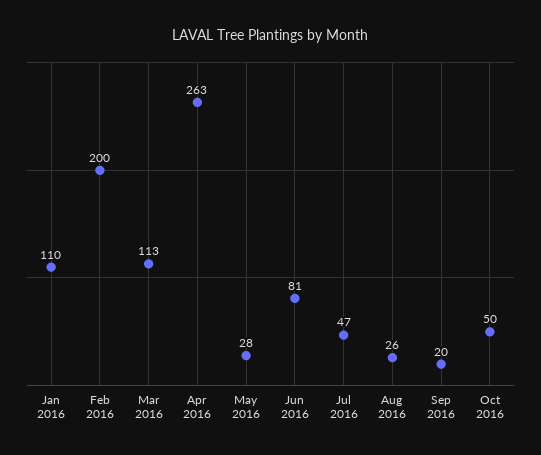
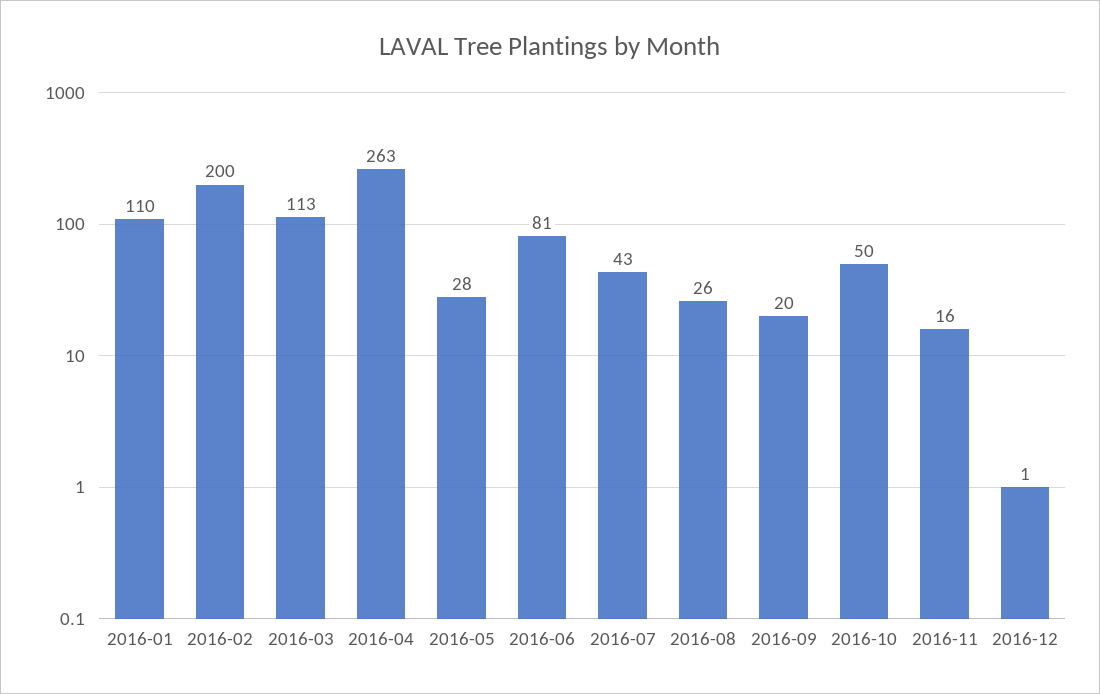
Jul 2016: 47 -> 43
2016-11: none -> 16
2016-12: none -> 1

